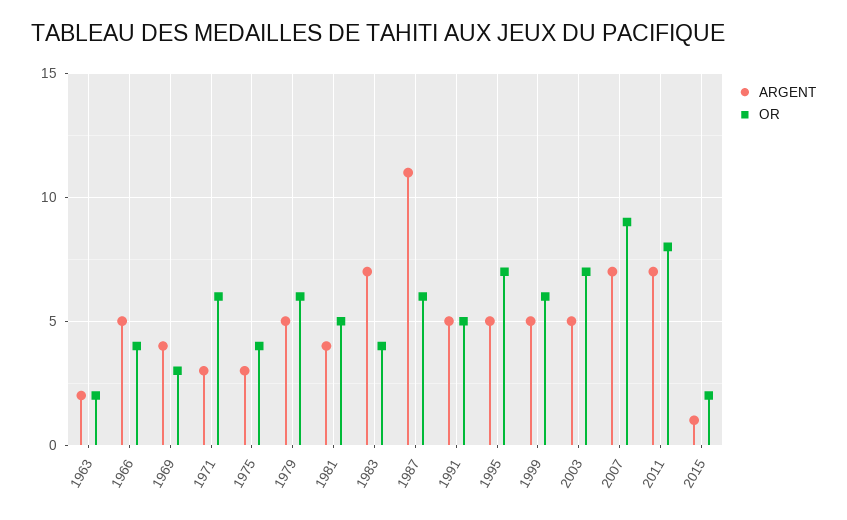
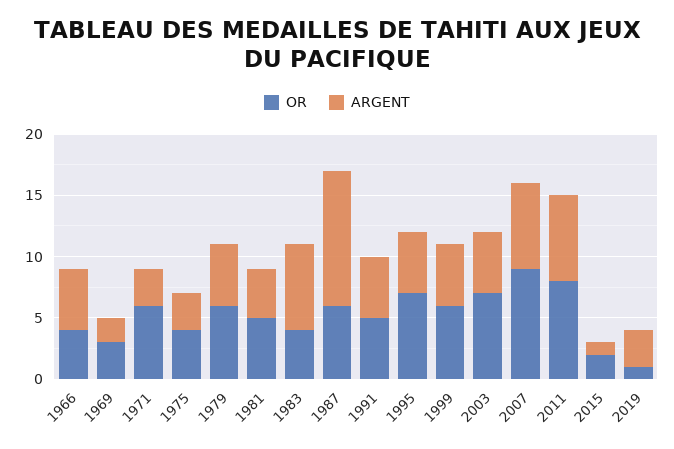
ARGENT, 1963: 2 -> none
OR, 1963: 2 -> none
ARGENT, 1969: 4 -> 2
OR, 2019: none -> 1
ARGENT, 2019: none -> 3

